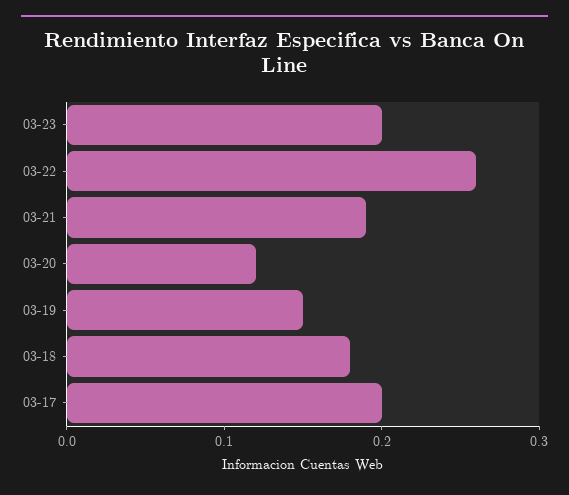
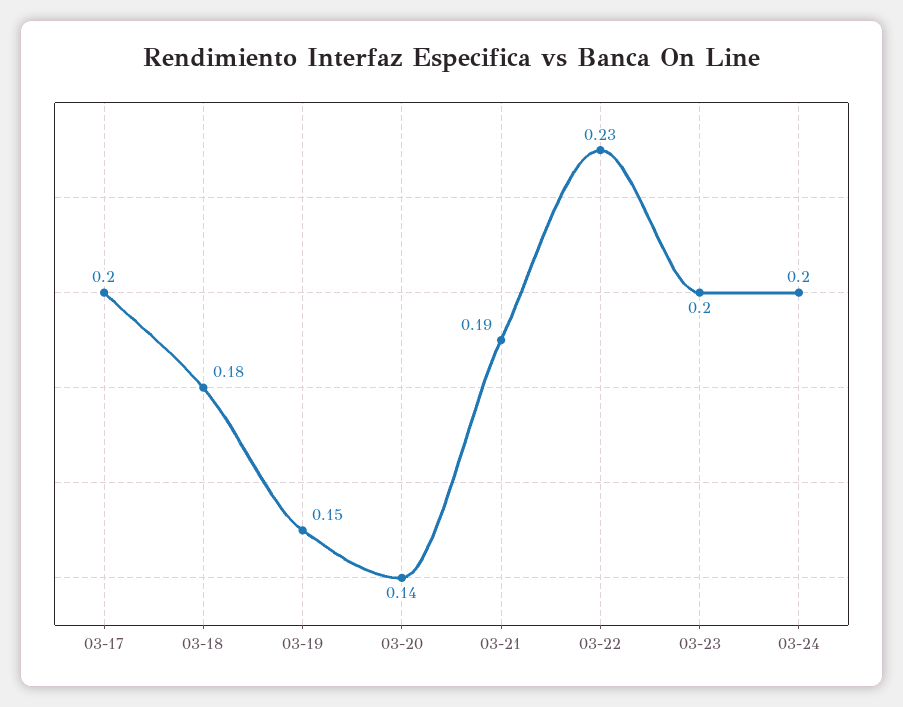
03-22: 0.26 -> 0.23
03-20: 0.12 -> 0.14
03-24: none -> 0.2

